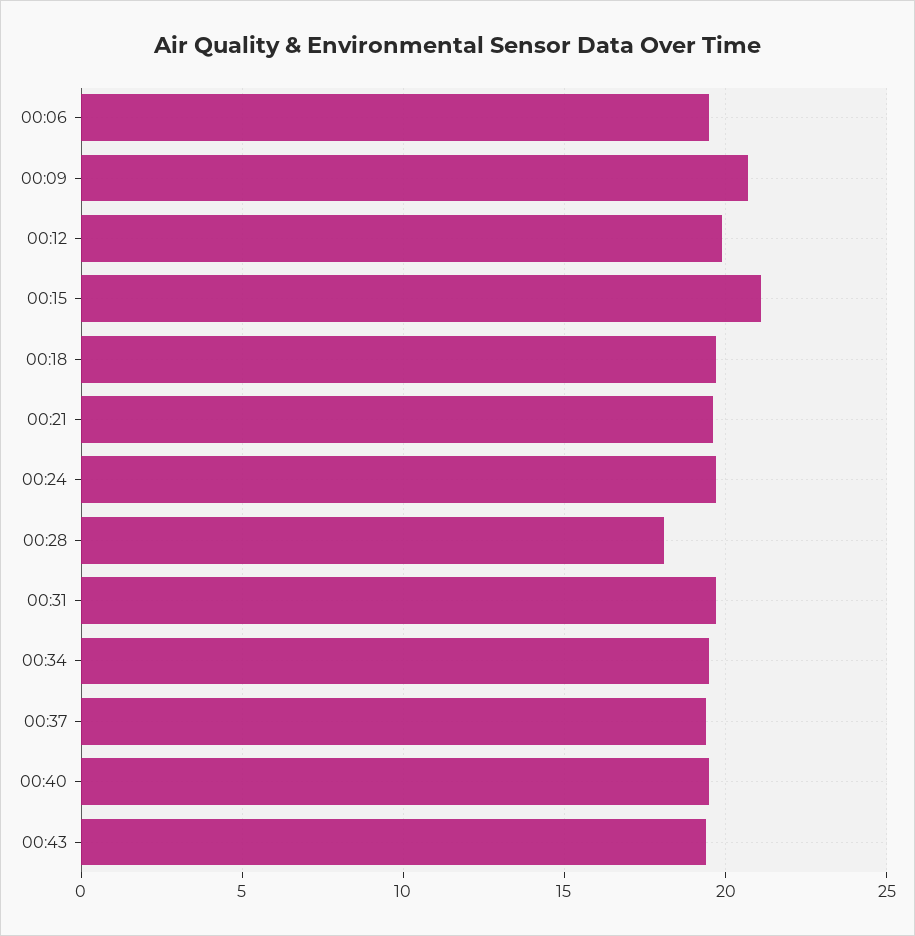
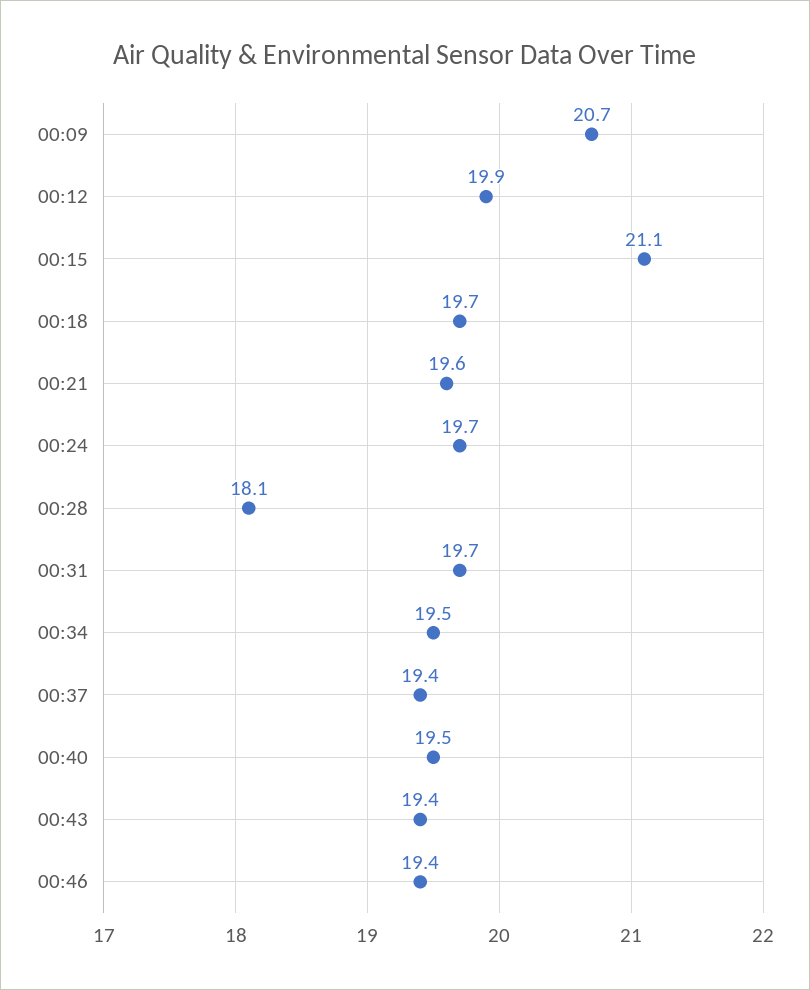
00:06: 19.5 -> none
00:46: none -> 19.4

